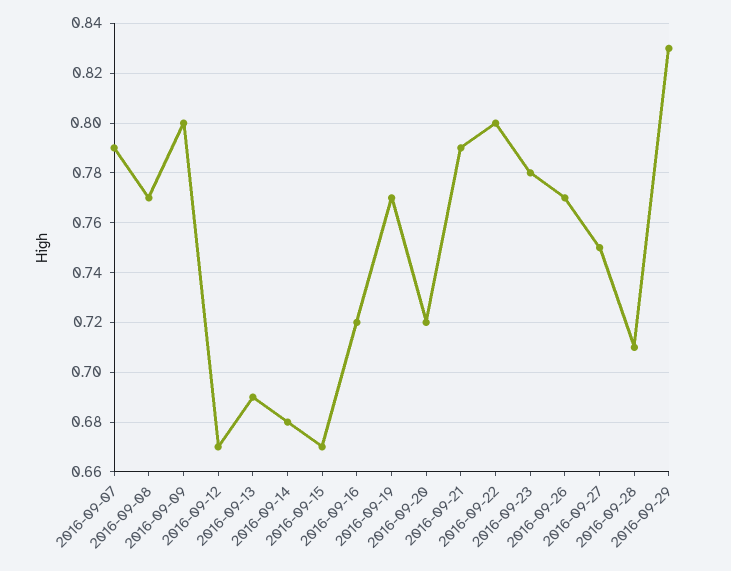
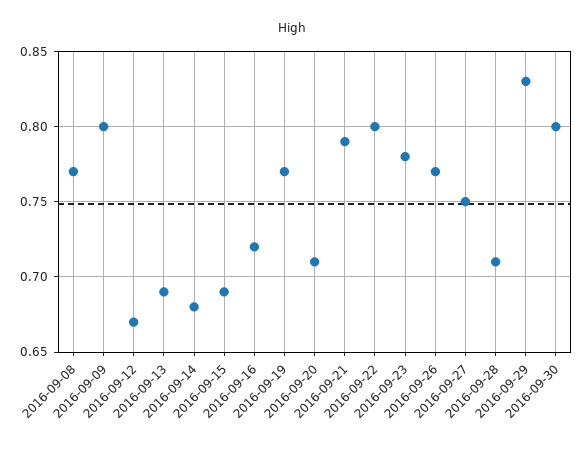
2016-09-07: 0.79 -> none
2016-09-15: 0.67 -> 0.69
2016-09-20: 0.72 -> 0.71
2016-09-30: none -> 0.8

